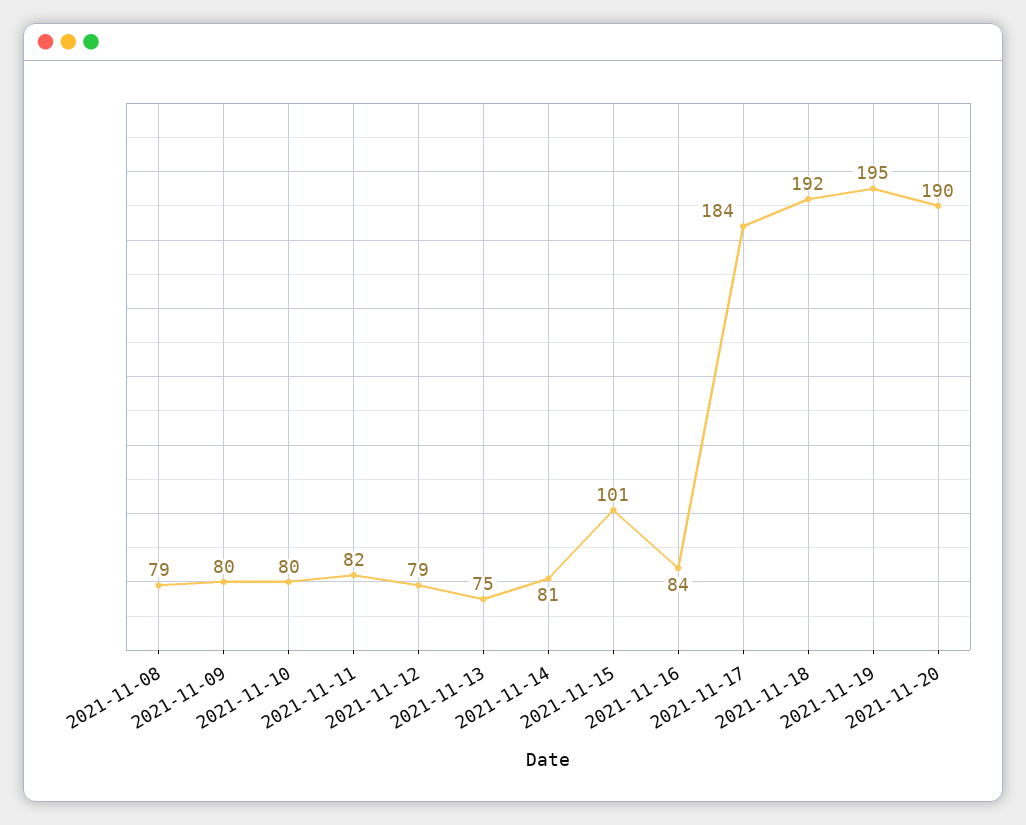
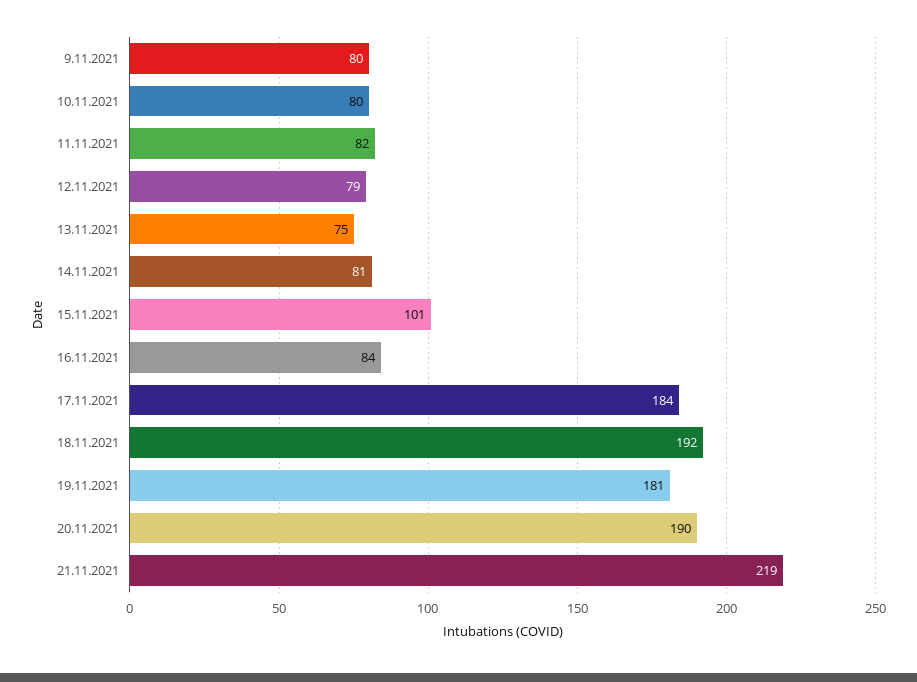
2021-11-08: 79 -> none
2021-11-19: 195 -> 181
21.11.2021: none -> 219

